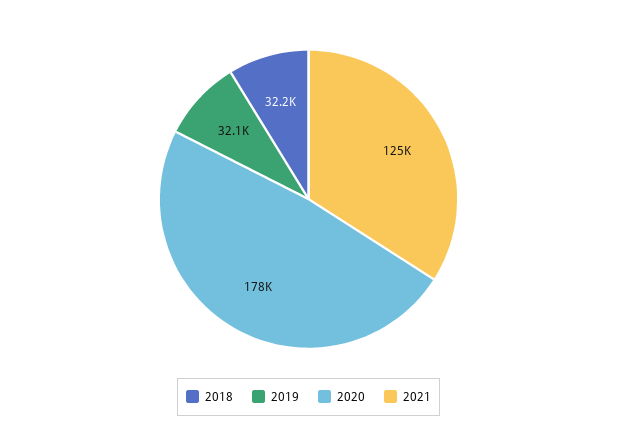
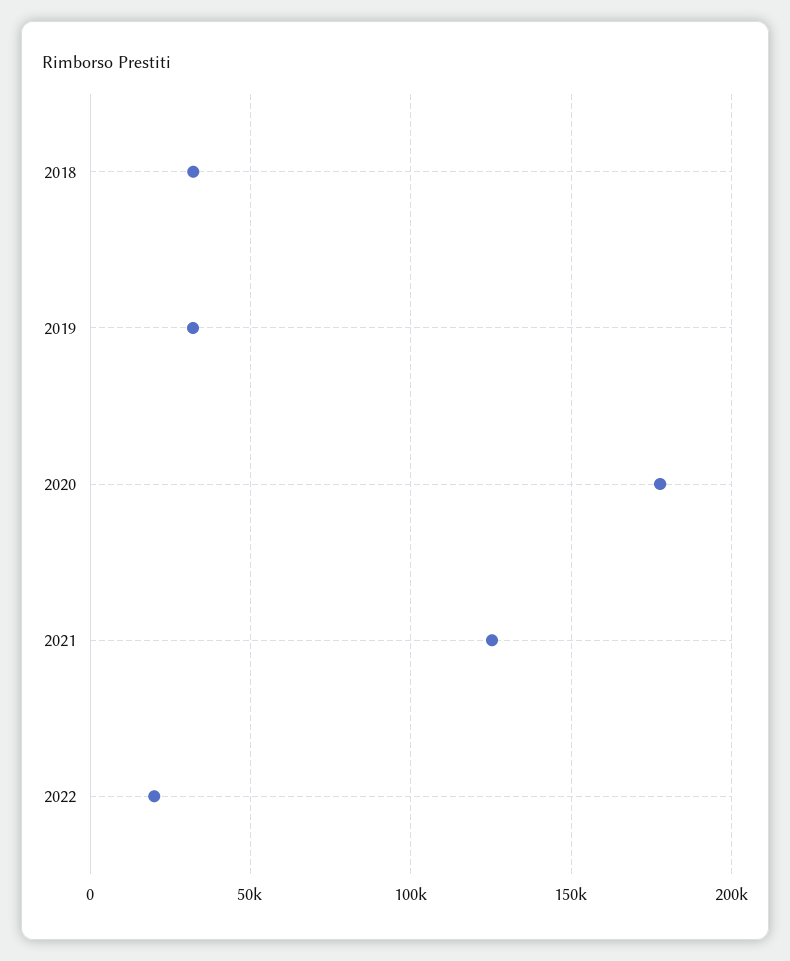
2022: none -> 20000

